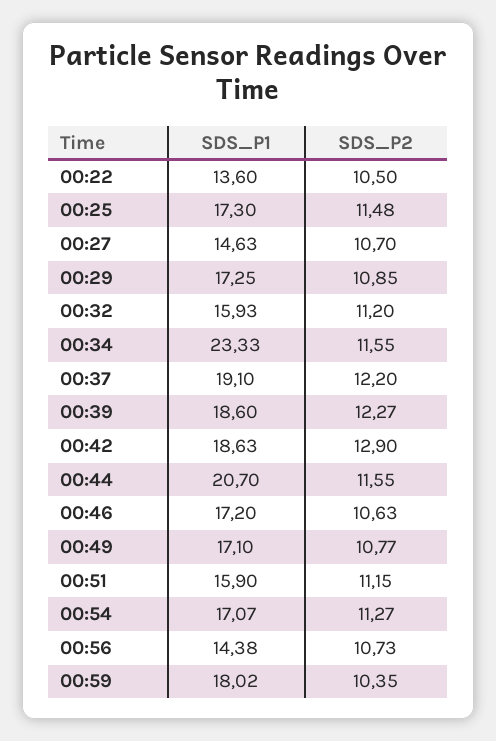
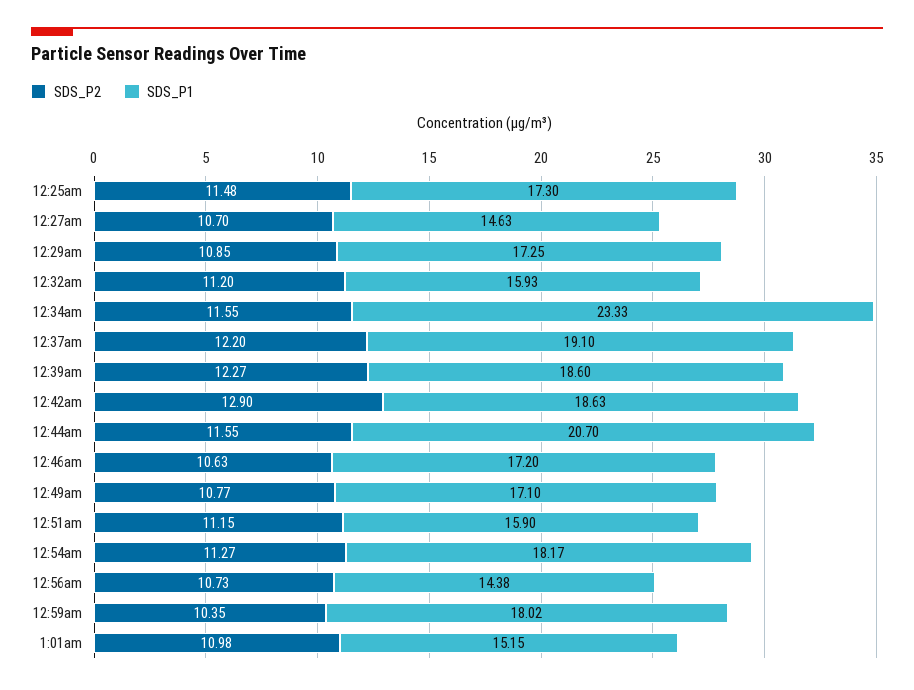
SDS_P1, 00:22: 13.6 -> none
SDS_P2, 00:22: 10.5 -> none
SDS_P1, 00:54: 17.07 -> 18.17
SDS_P2, 1:01am: none -> 10.98
SDS_P1, 1:01am: none -> 15.15

